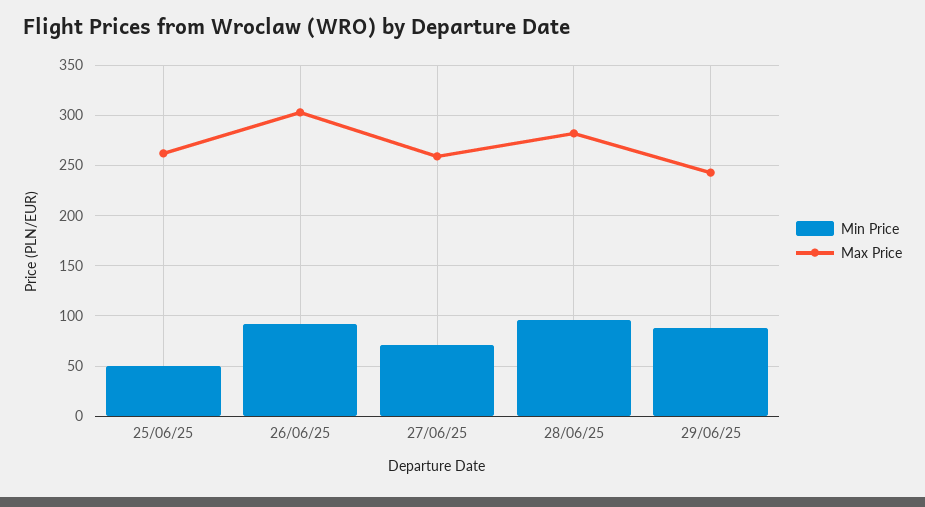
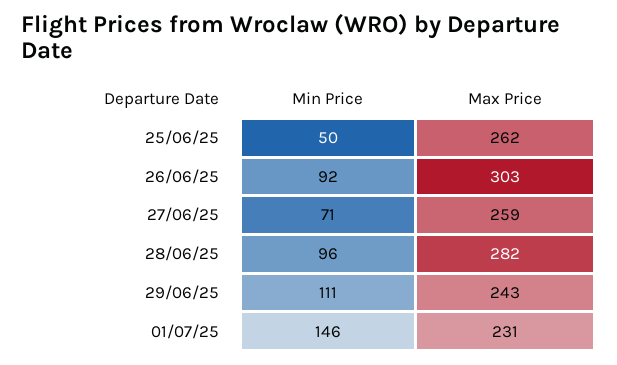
Min Price, 29/06/25: 90 -> 111
Min Price, 01/07/25: none -> 146
Max Price, 01/07/25: none -> 231

